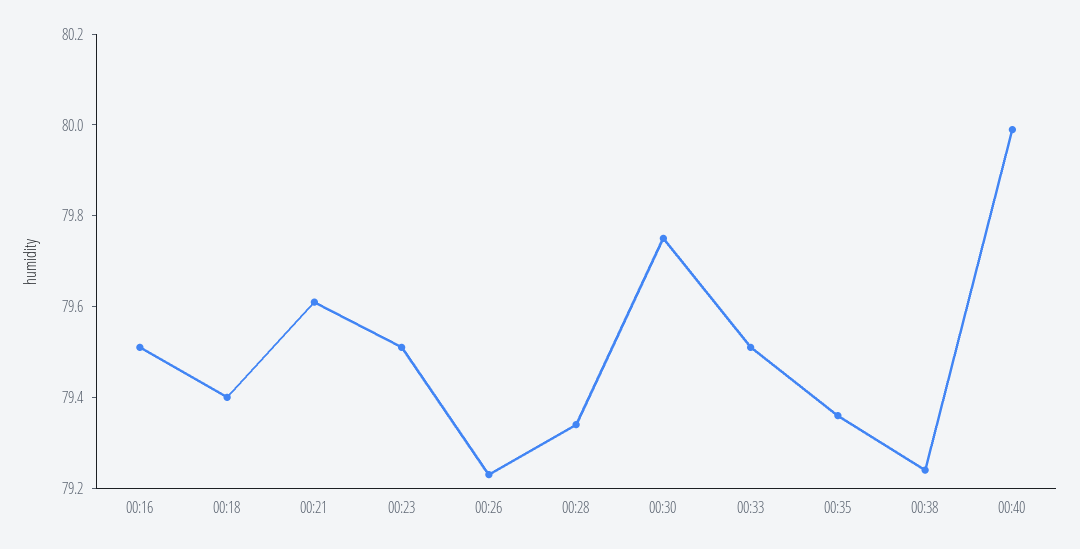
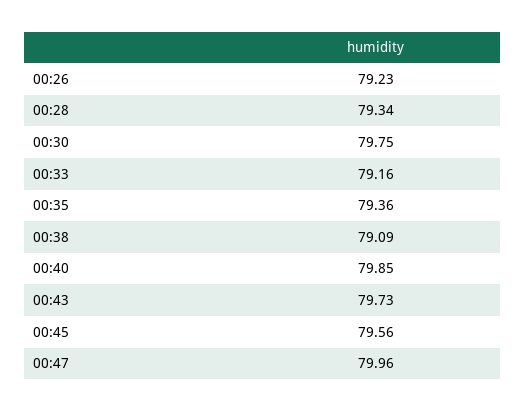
00:16: 79.5 -> none
00:18: 79.4 -> none
00:21: 79.6 -> none
00:23: 79.5 -> none
00:33: 79.5 -> 79.16
00:38: 79.25 -> 79.09
00:40: 80 -> 79.85
00:43: none -> 79.73
00:45: none -> 79.56
00:47: none -> 79.96

